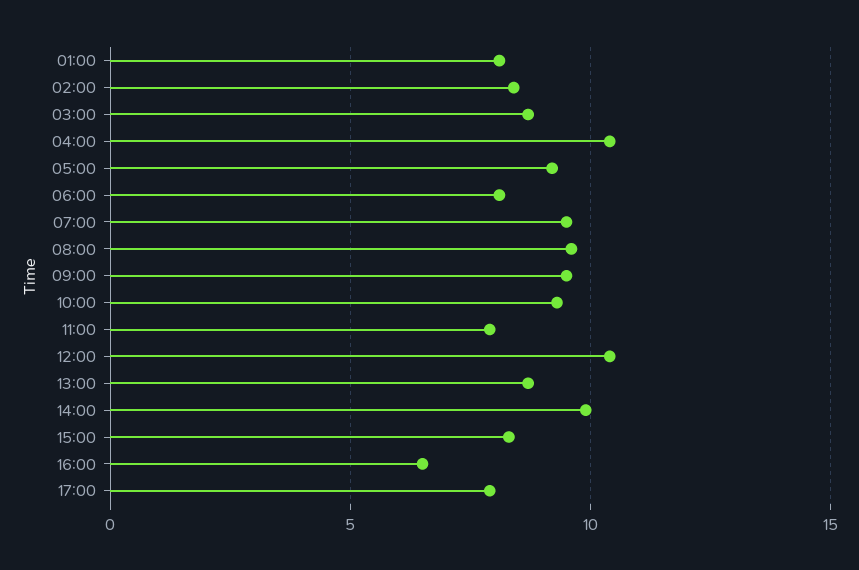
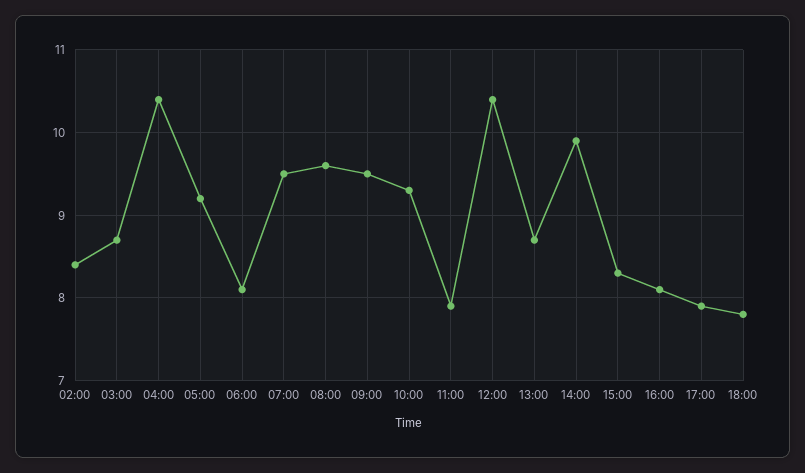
01:00: 8 -> none
16:00: 6.5 -> 8.1
18:00: none -> 7.8

